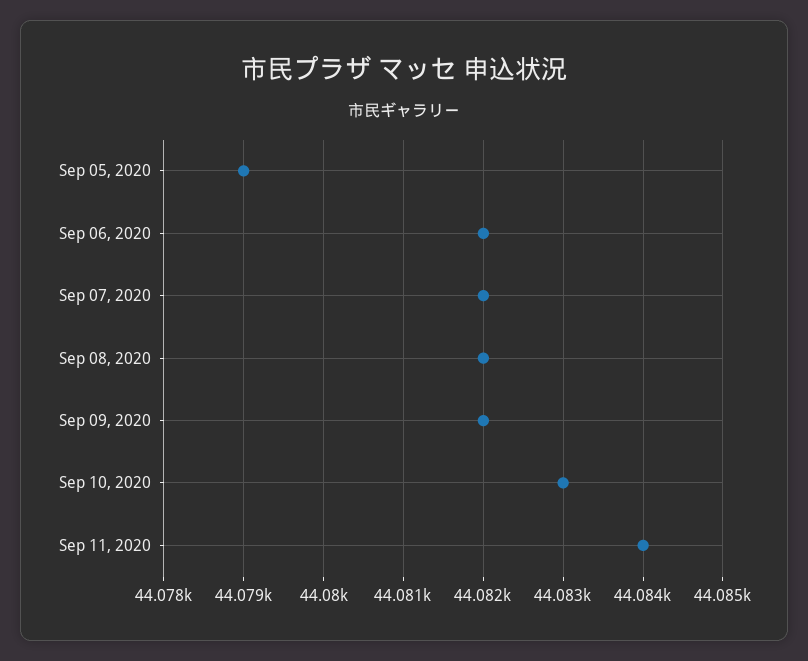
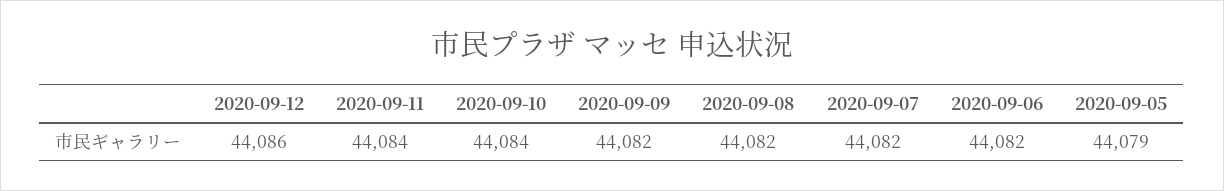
Sep 10, 2020: 44083 -> 44084
2020-09-12: none -> 44086

